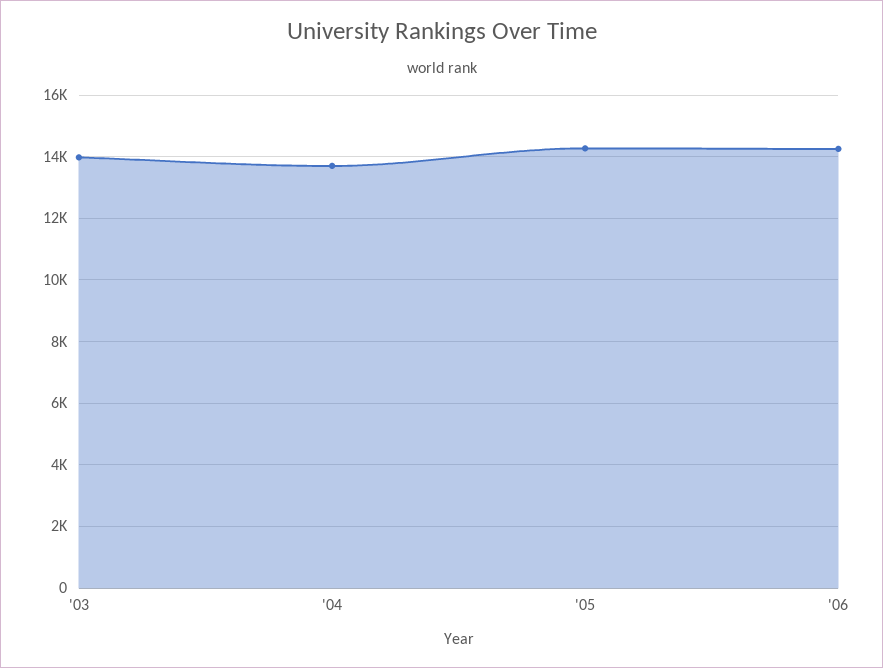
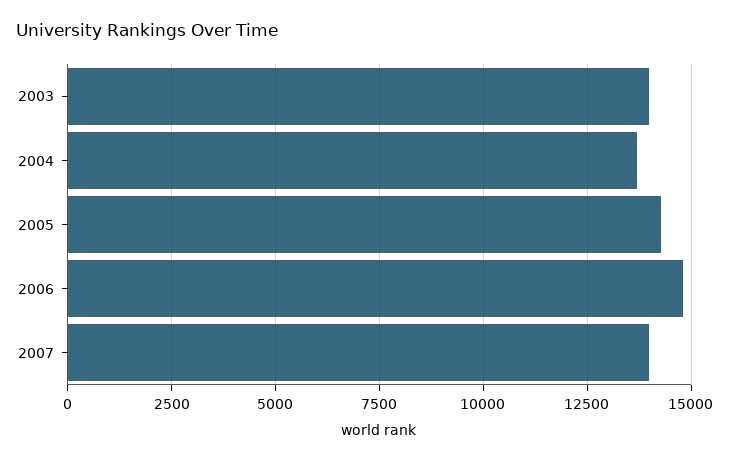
'06: 14200 -> 14750
2007: none -> 14000

